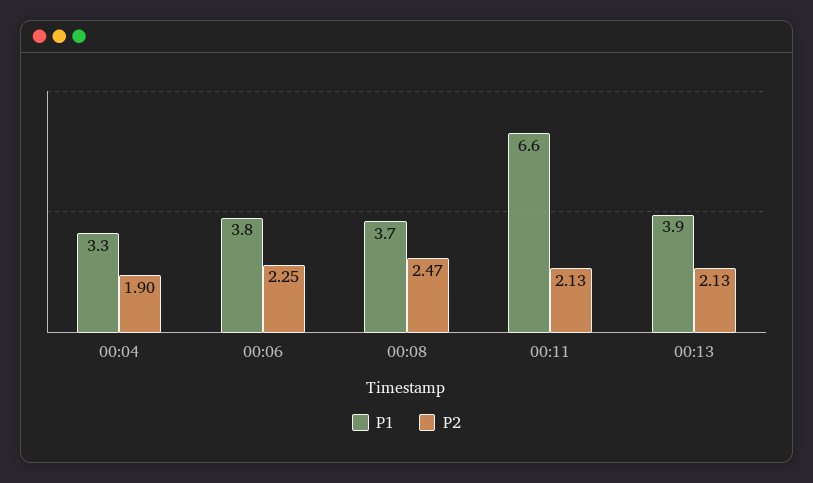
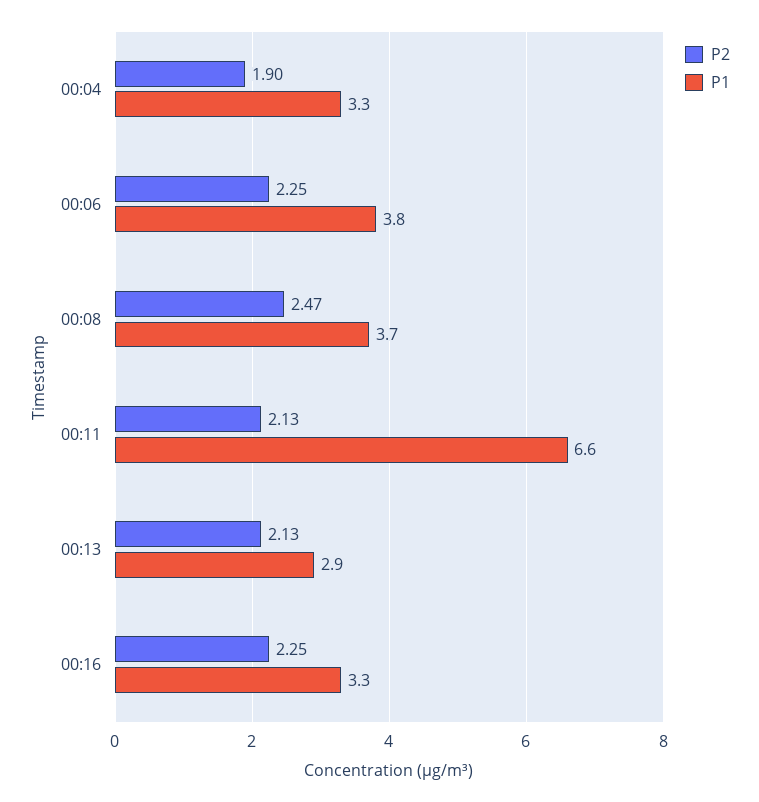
P1, 00:13: 3.9 -> 2.9
P2, 00:16: none -> 2.25
P1, 00:16: none -> 3.3

